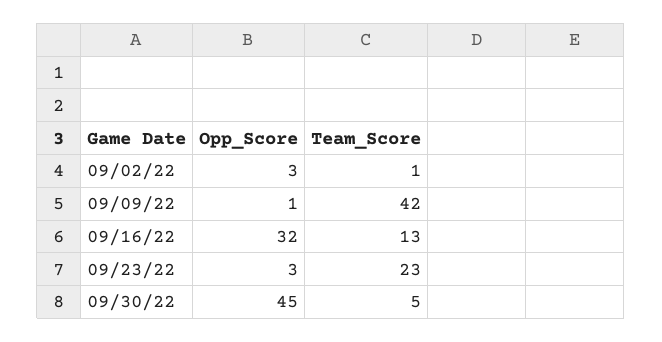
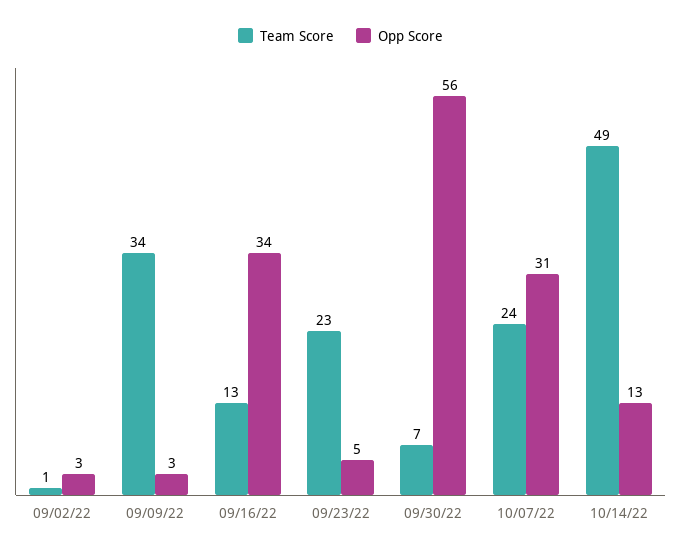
Opp_Score, 09/09/22: 1 -> 3
Team_Score, 09/09/22: 42 -> 34
Opp_Score, 09/16/22: 32 -> 34
Opp_Score, 09/23/22: 3 -> 5
Opp_Score, 09/30/22: 45 -> 56
Team_Score, 09/30/22: 5 -> 7
Team_Score, 10/07/22: none -> 24
Opp_Score, 10/07/22: none -> 31
Team_Score, 10/14/22: none -> 49
Opp_Score, 10/14/22: none -> 13

